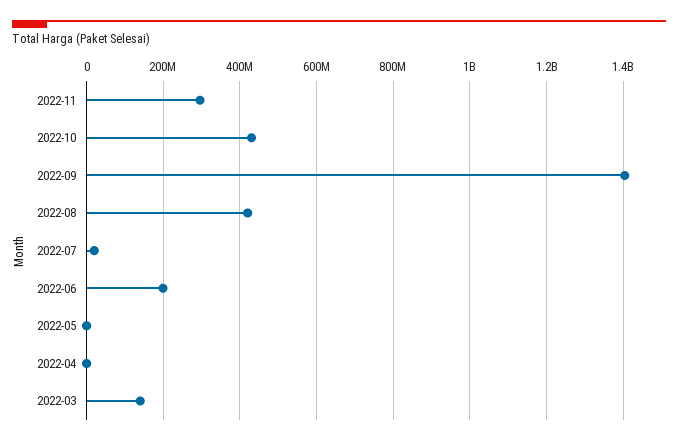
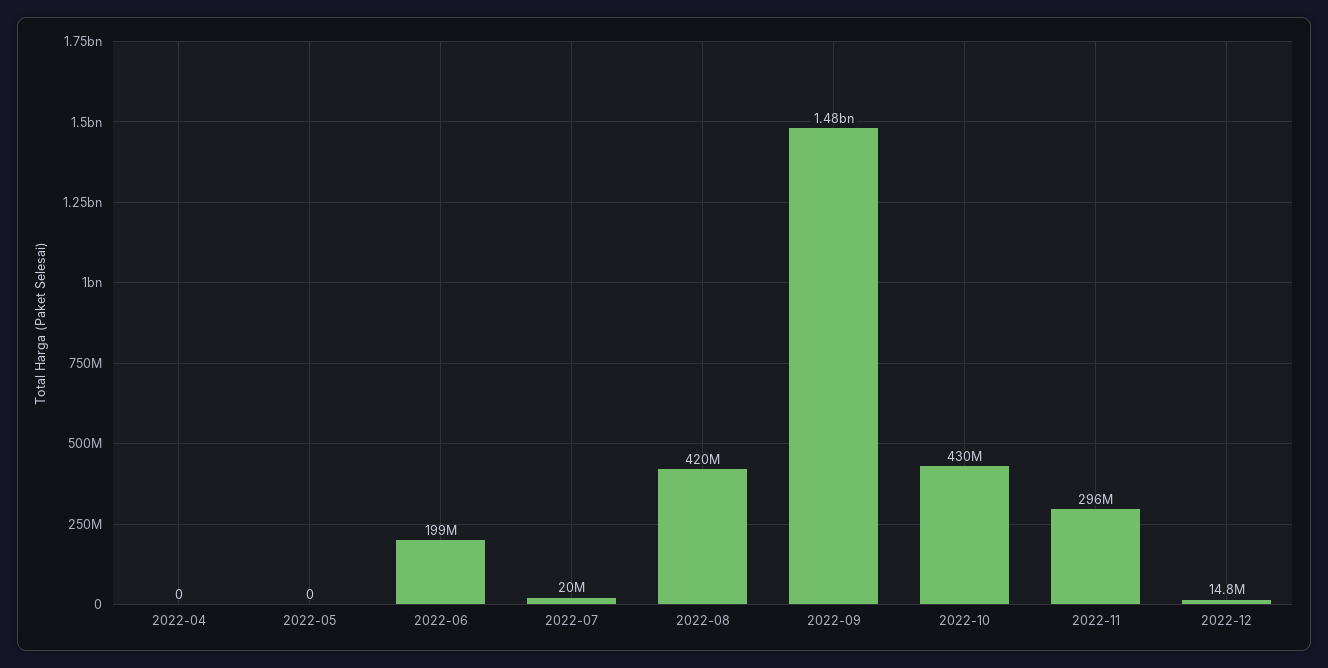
2022-09: 1400000000 -> 1480000000
2022-03: 140000000 -> none
2022-12: none -> 14800000

